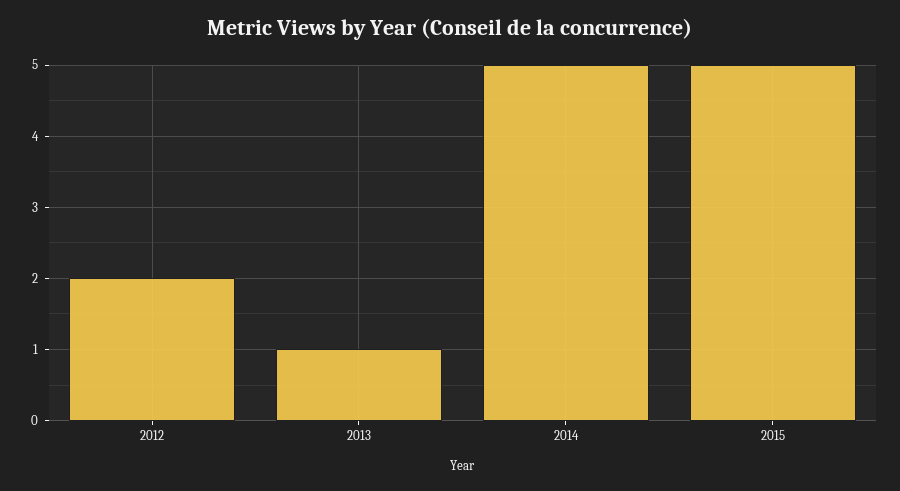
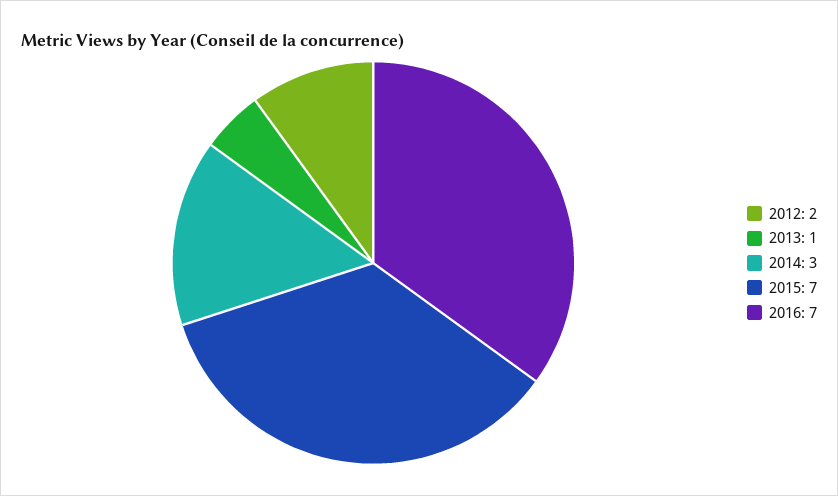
2014: 5 -> 3
2015: 5 -> 7
2016: none -> 7

